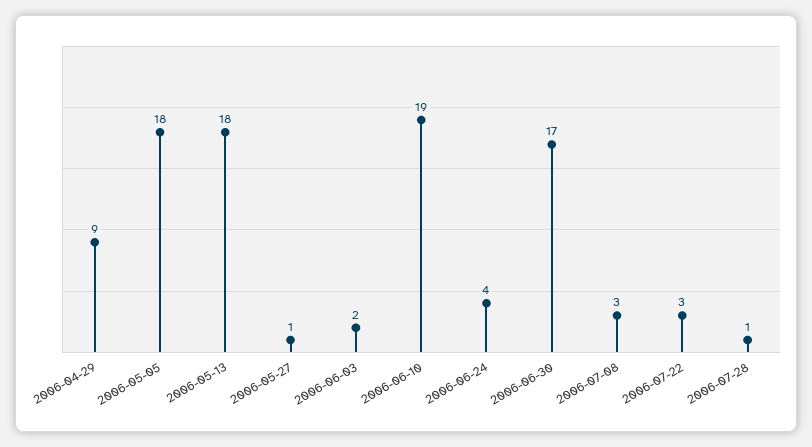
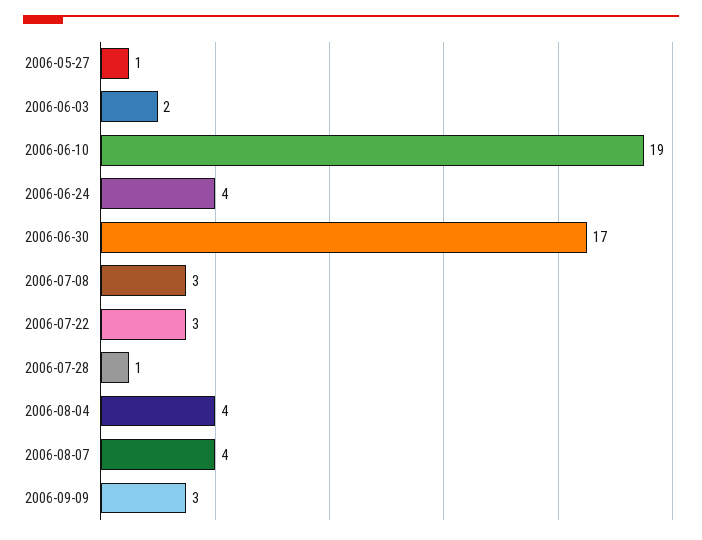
2006-04-29: 9 -> none
2006-05-05: 18 -> none
2006-05-13: 18 -> none
2006-08-04: none -> 4
2006-08-07: none -> 4
2006-09-09: none -> 3

